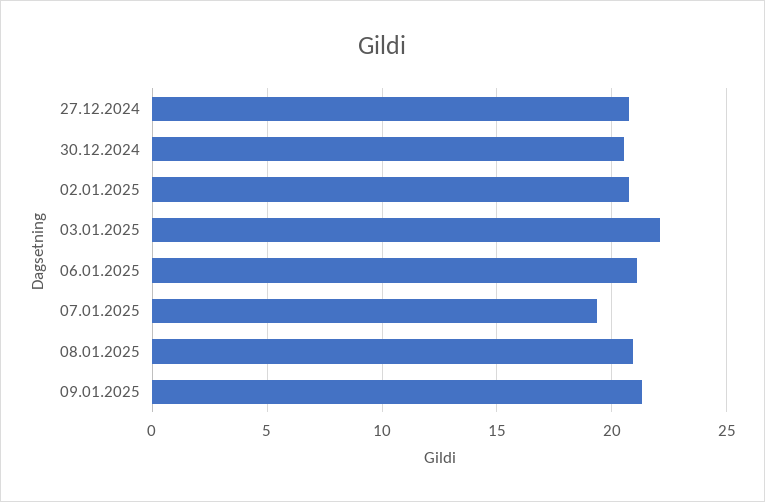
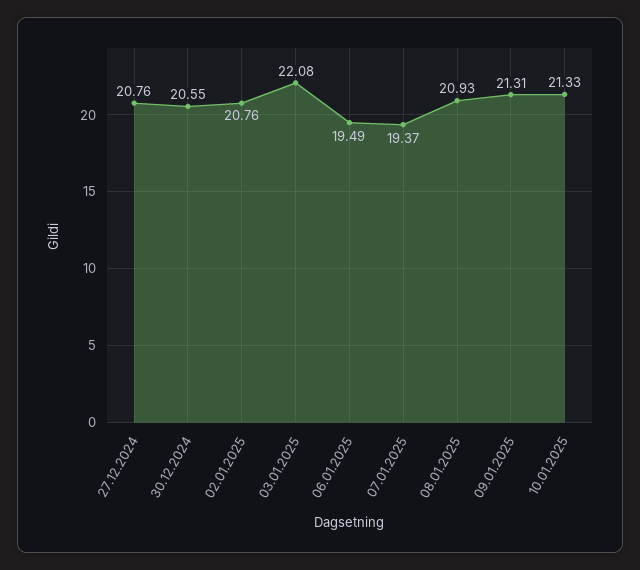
06.01.2025: 21 -> 19.49
10.01.2025: none -> 21.33

